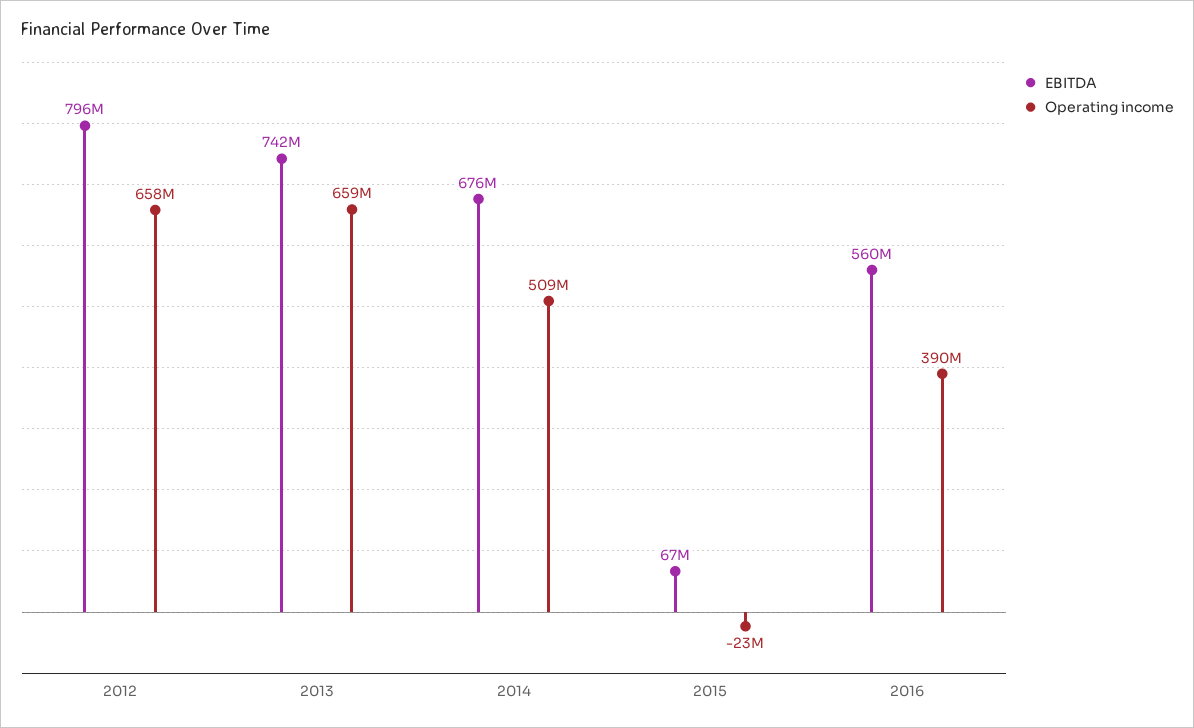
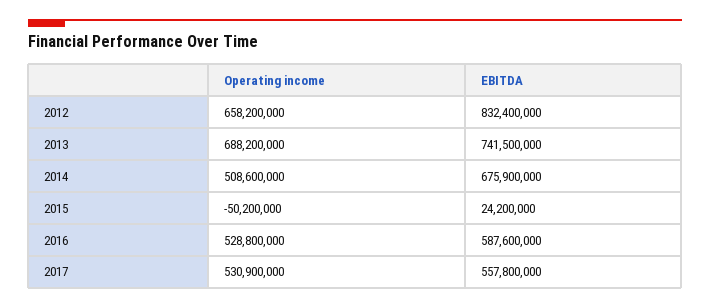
EBITDA, 2012: 796000000 -> 832400000
Operating income, 2013: 659000000 -> 688200000
EBITDA, 2015: 67000000 -> 24200000
Operating income, 2015: -23000000 -> -50200000
EBITDA, 2016: 560000000 -> 587600000
Operating income, 2016: 390000000 -> 528800000
Operating income, 2017: none -> 530900000
EBITDA, 2017: none -> 557800000

